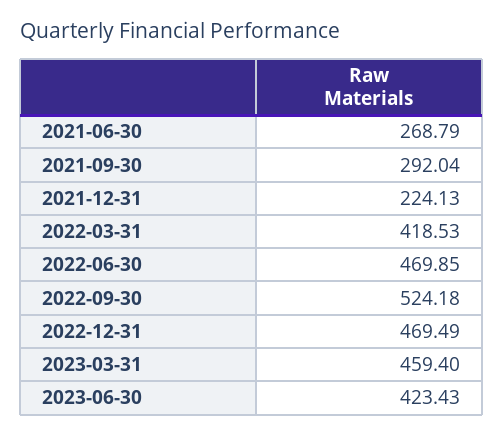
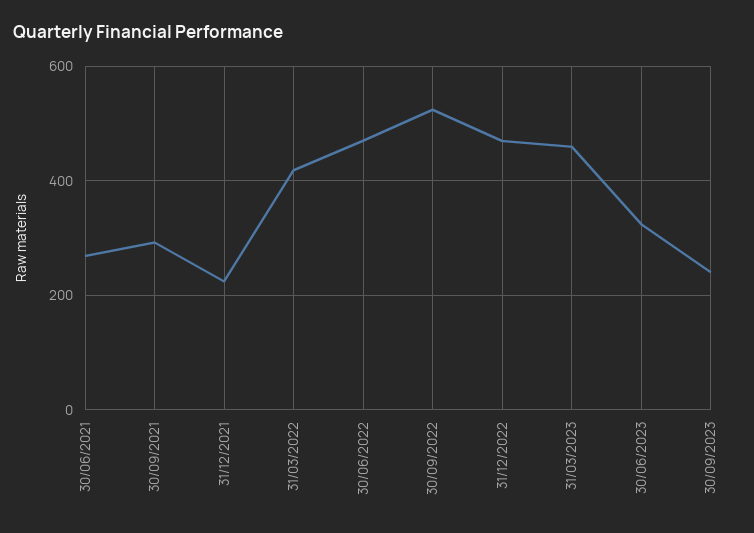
2023-06-30: 423.43 -> 320
30/09/2023: none -> 240

